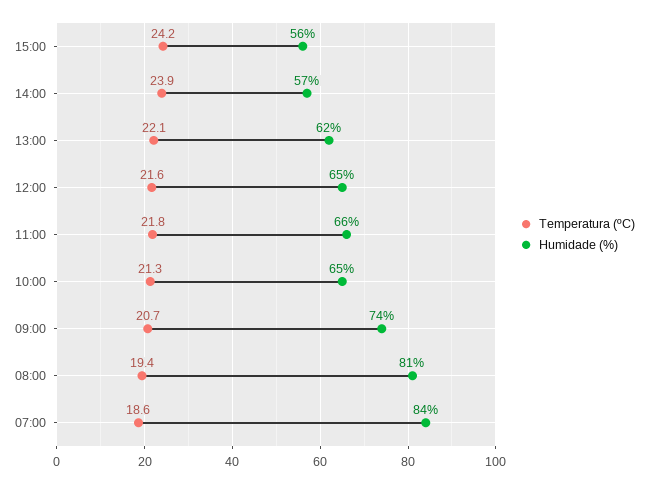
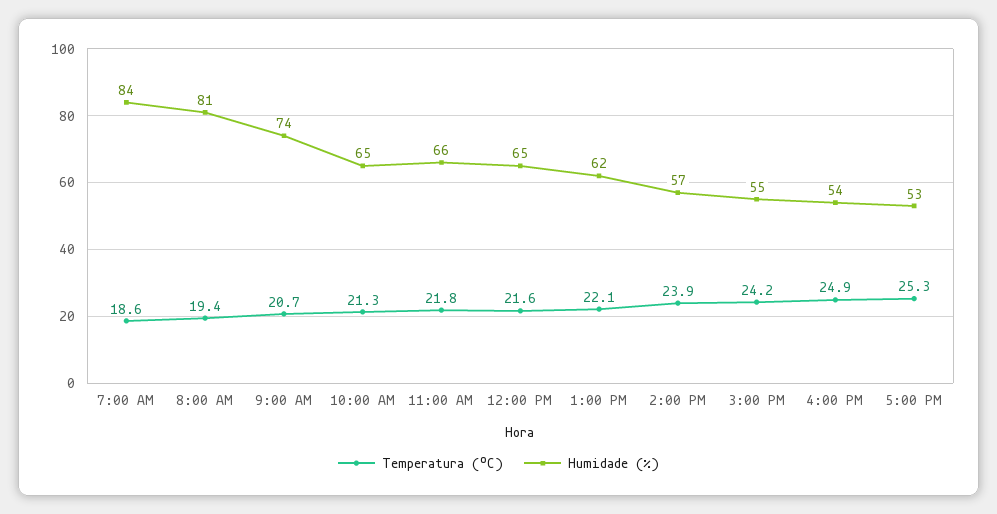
Humidade (%), 15:00: 56 -> 55
Temperatura (ºC), 4:00 PM: none -> 24.9
Humidade (%), 4:00 PM: none -> 54
Temperatura (ºC), 5:00 PM: none -> 25.3
Humidade (%), 5:00 PM: none -> 53

